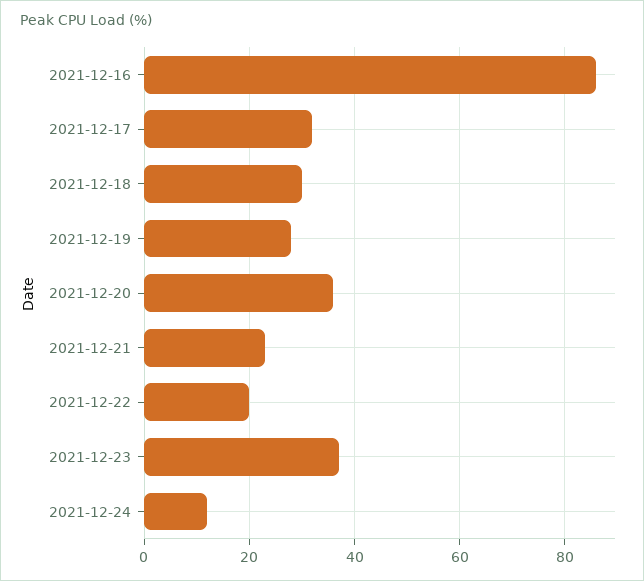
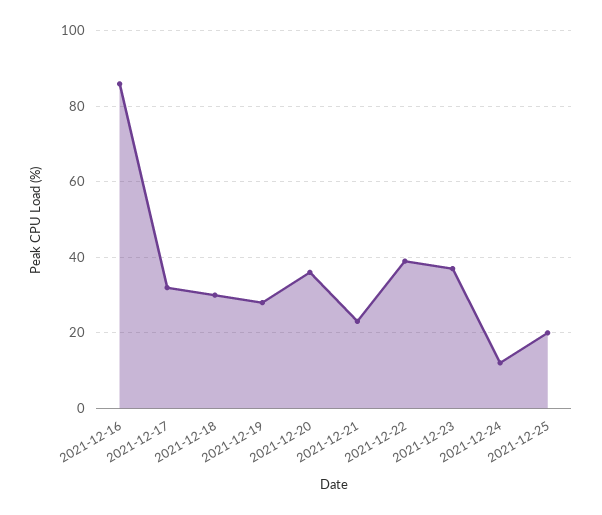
2021-12-22: 20 -> 40
2021-12-25: none -> 20

